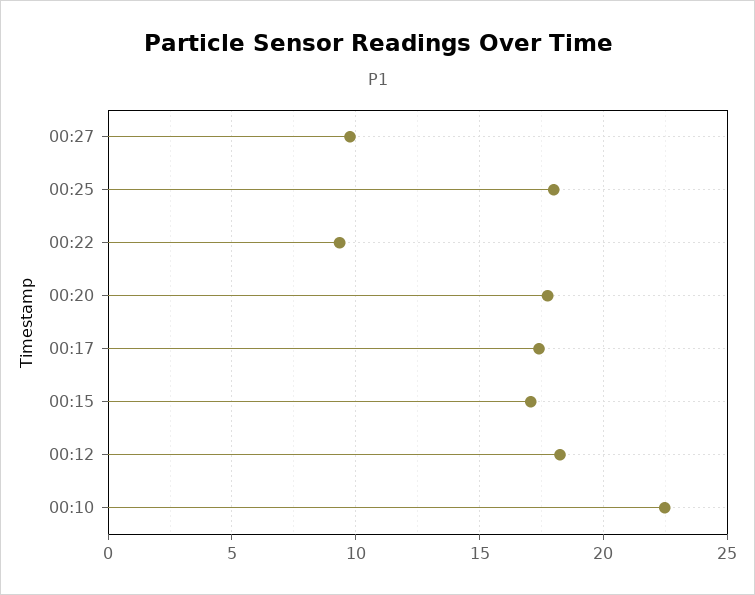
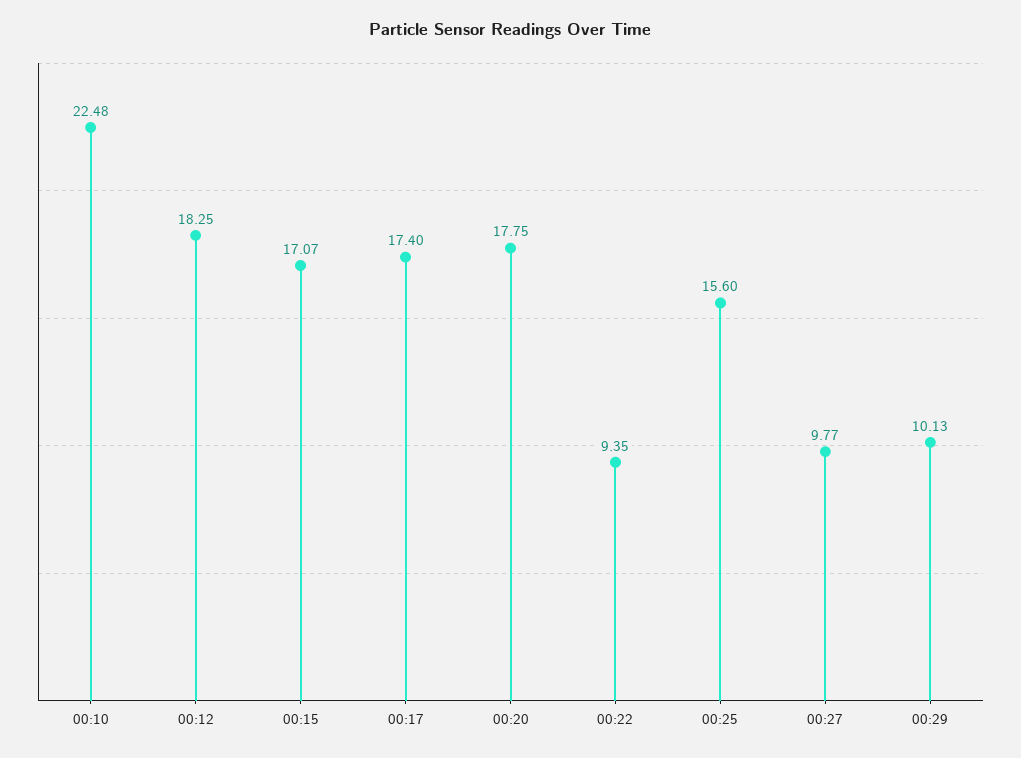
00:25: 18 -> 15.6
00:29: none -> 10.13

